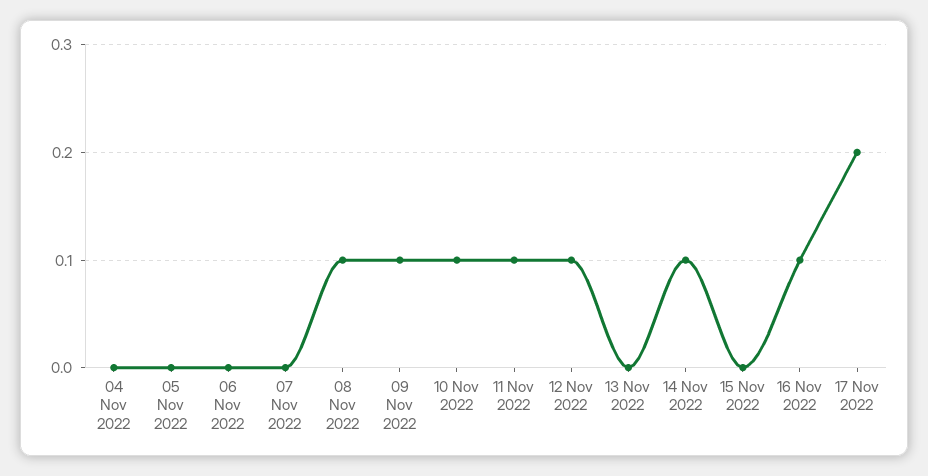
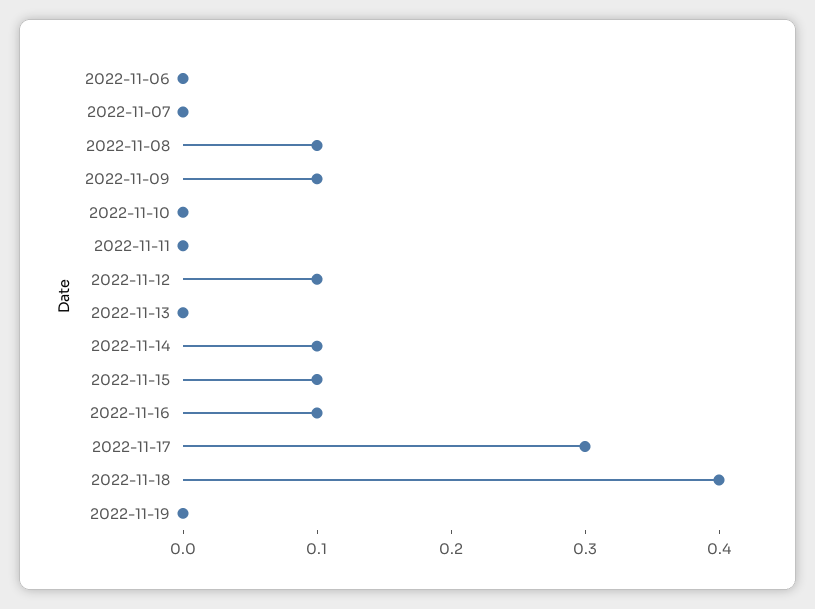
04 Nov 2022: 0 -> none
05 Nov 2022: 0 -> none
10 Nov 2022: 0.1 -> 0
11 Nov 2022: 0.1 -> 0
15 Nov 2022: 0 -> 0.1
17 Nov 2022: 0.2 -> 0.3
2022-11-18: none -> 0.4
2022-11-19: none -> 0

